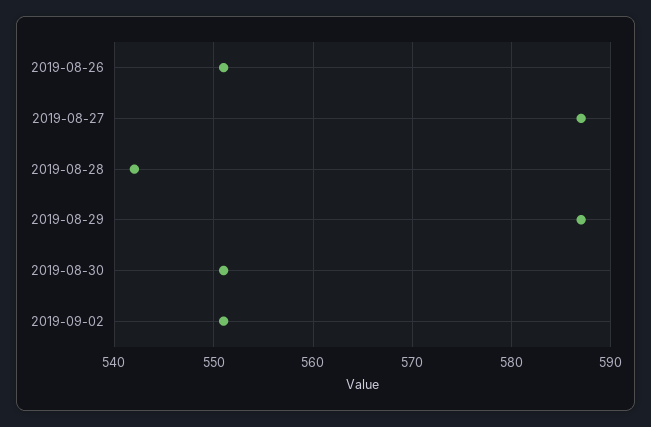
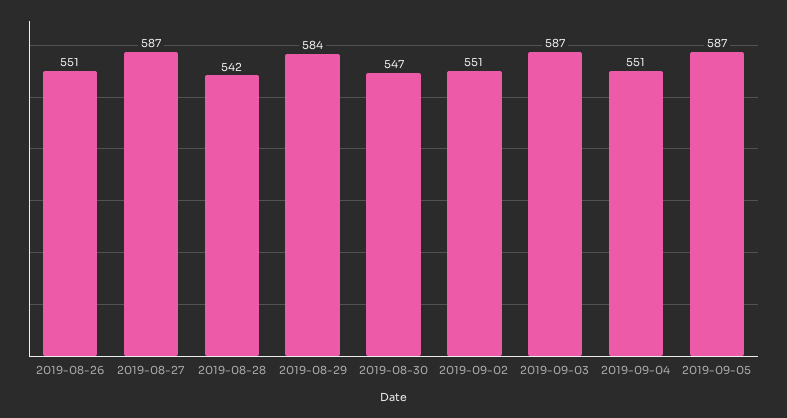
2019-08-29: 587 -> 584
2019-08-30: 551 -> 547
2019-09-03: none -> 587
2019-09-04: none -> 551
2019-09-05: none -> 587

